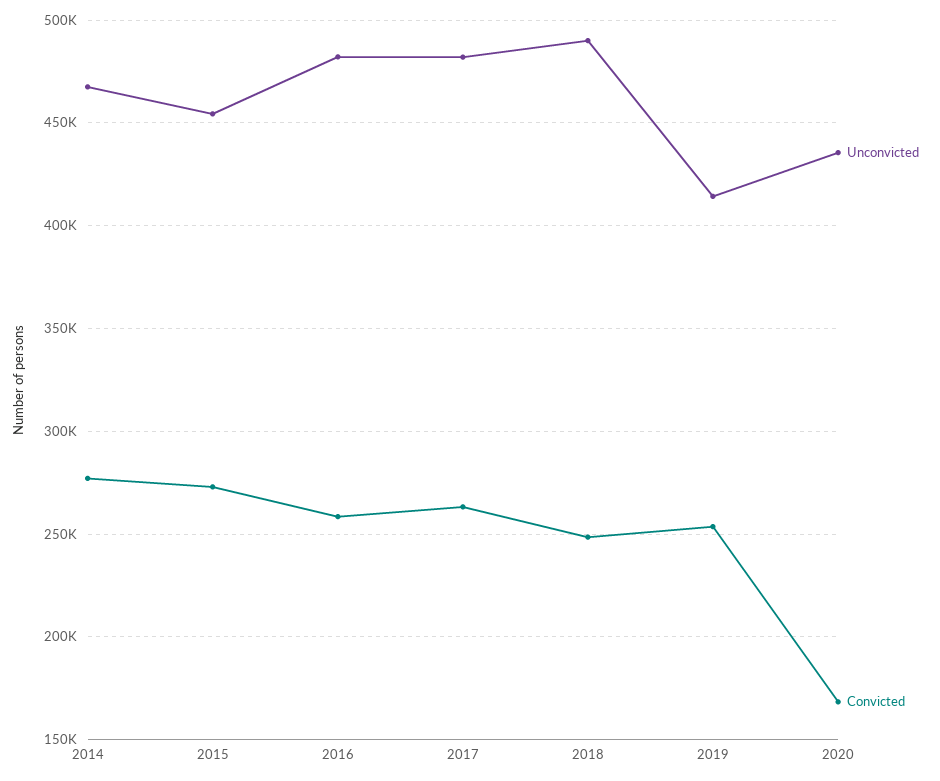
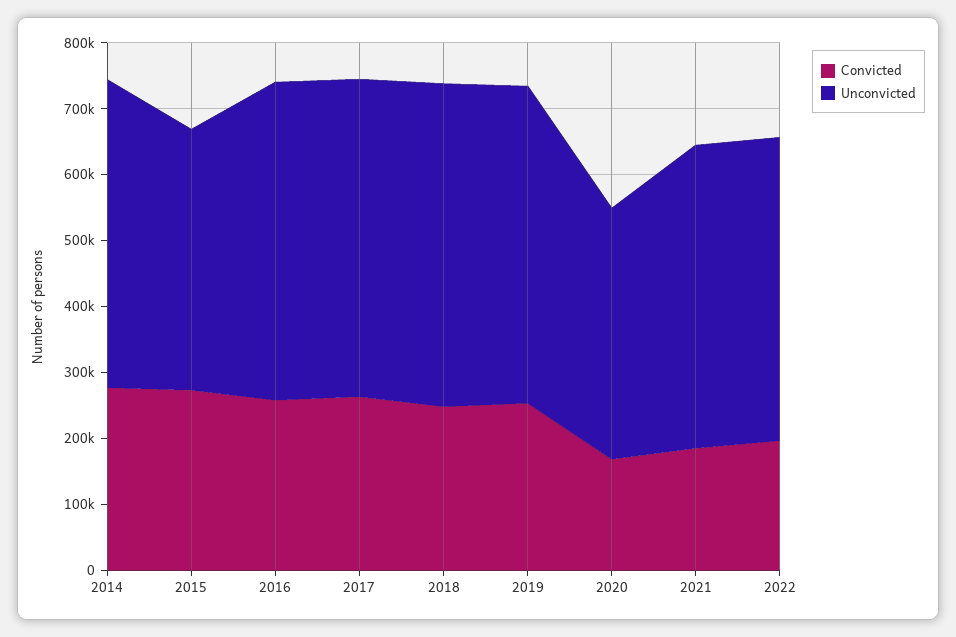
Unconvicted, 2015: 455000 -> 400000
Unconvicted, 2019: 415000 -> 480000
Unconvicted, 2020: 435000 -> 380000
Convicted, 2021: none -> 180000
Unconvicted, 2021: none -> 460000
Convicted, 2022: none -> 200000
Unconvicted, 2022: none -> 460000

